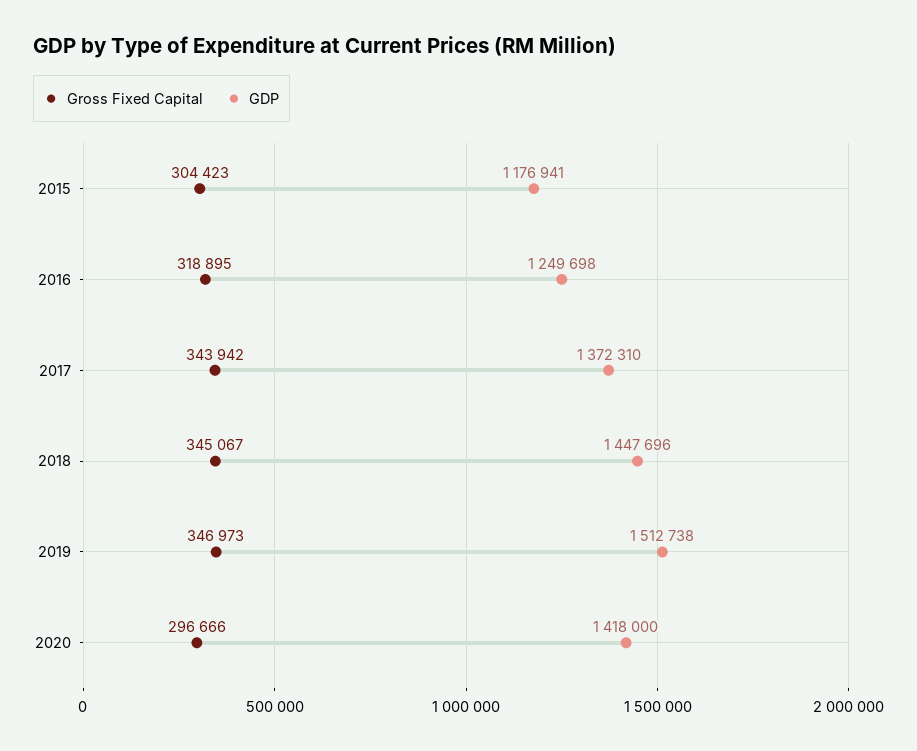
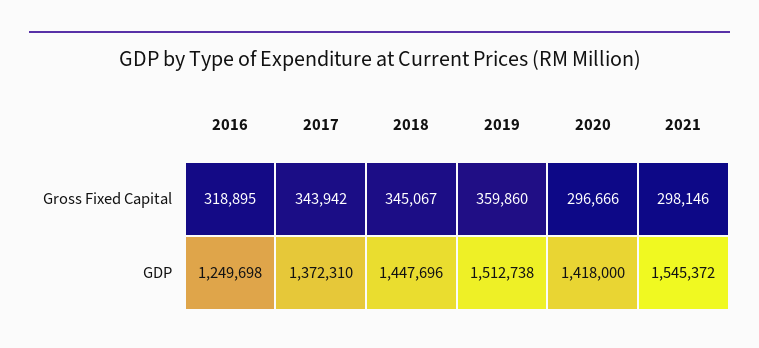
Gross Fixed Capital, 2015: 304423 -> none
GDP, 2015: 1176941 -> none
Gross Fixed Capital, 2019: 346973 -> 359860
Gross Fixed Capital, 2021: none -> 298146
GDP, 2021: none -> 1545372

